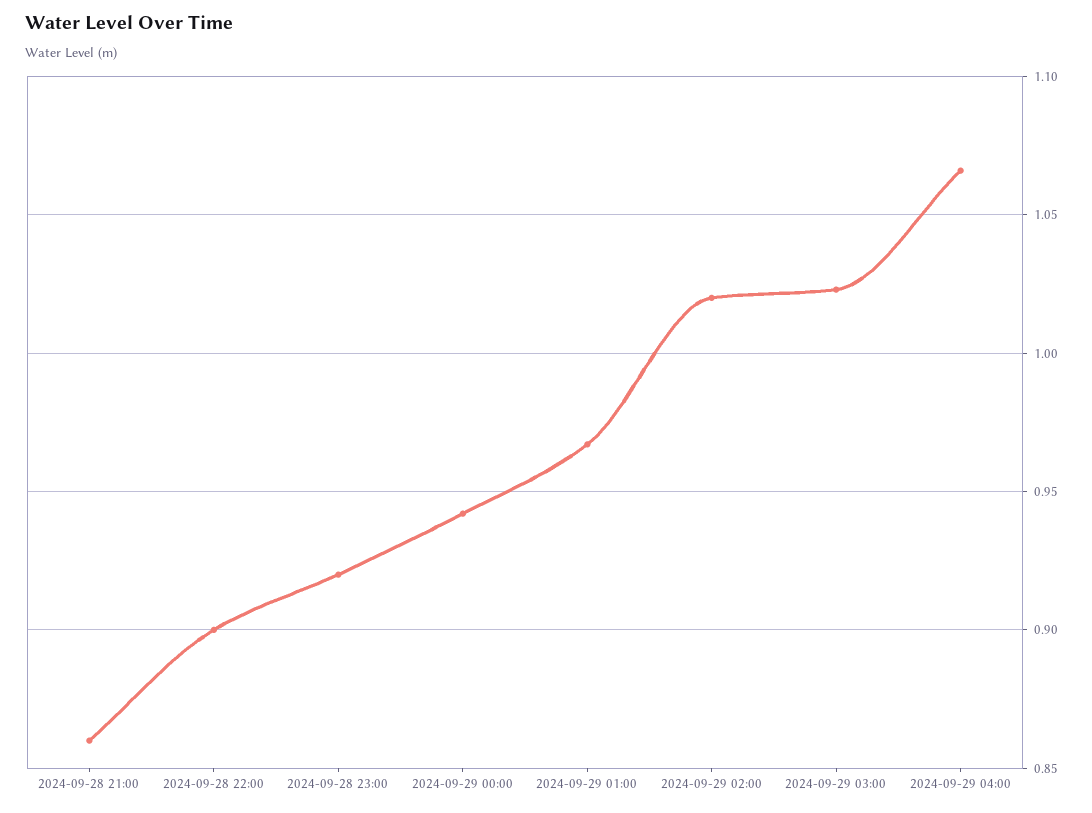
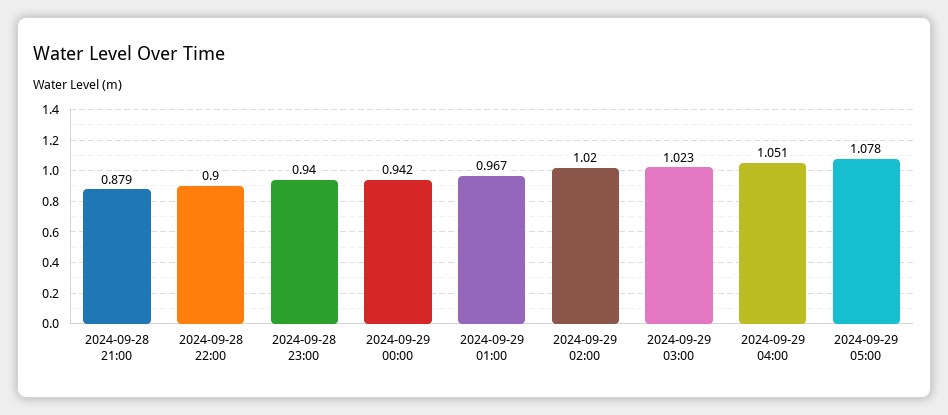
2024-09-28 21:00: 0.86 -> 0.879
2024-09-28 23:00: 0.92 -> 0.94
2024-09-29 04:00: 1.065 -> 1.051
2024-09-29 05:00: none -> 1.078

